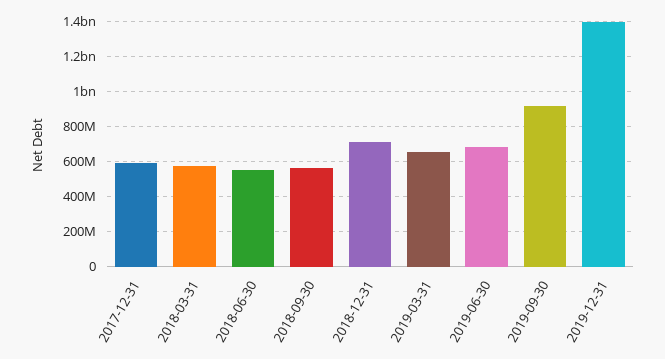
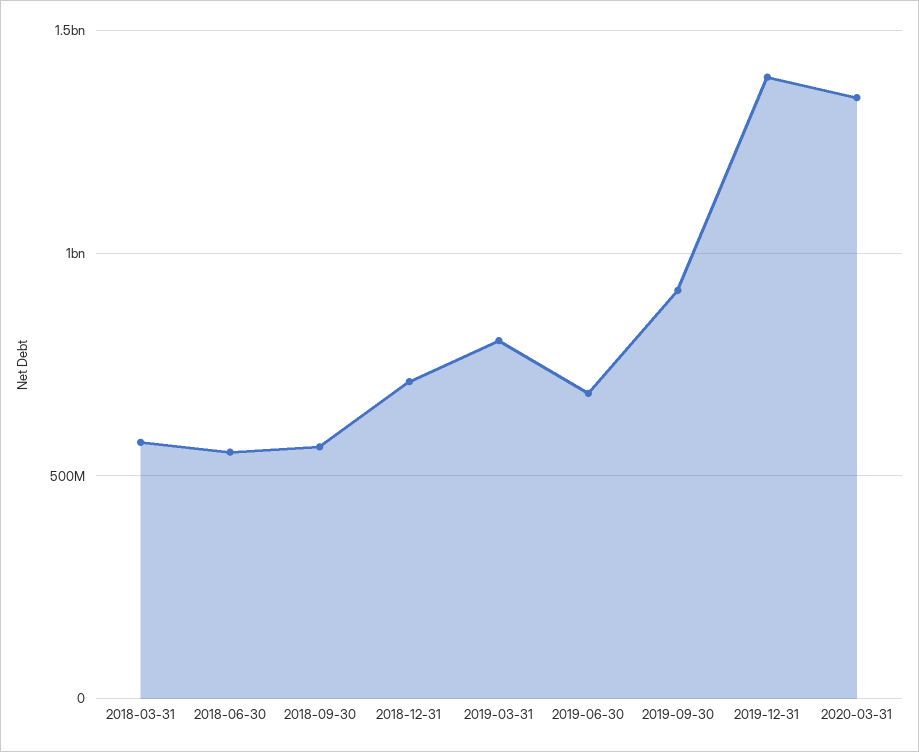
2017-12-31: 600000000 -> none
2019-03-31: 650000000 -> 800000000
2020-03-31: none -> 1350000000

